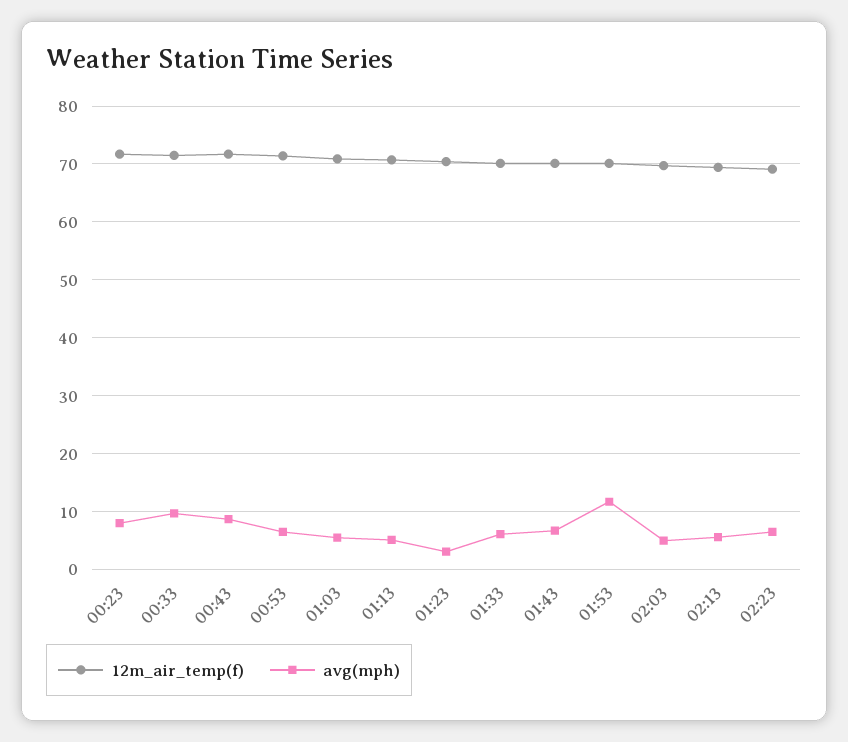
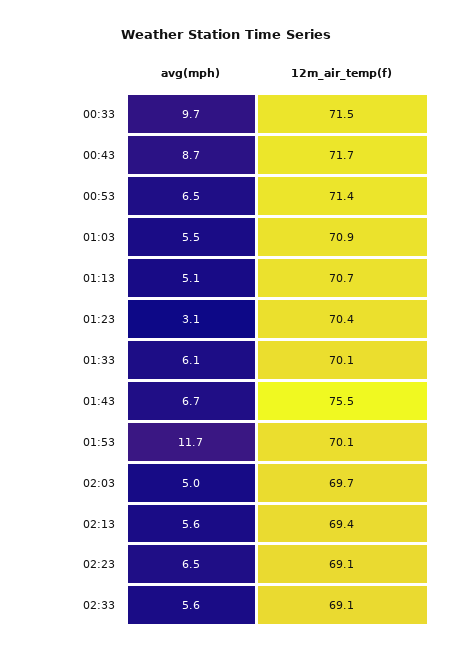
12m_air_temp(f), 00:23: 72 -> none
avg(mph), 00:23: 8 -> none
12m_air_temp(f), 01:43: 70 -> 75.5
avg(mph), 02:33: none -> 5.6
12m_air_temp(f), 02:33: none -> 69.1

